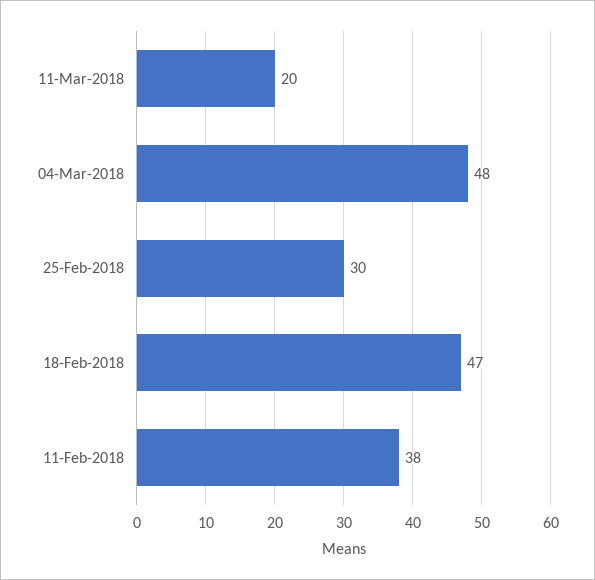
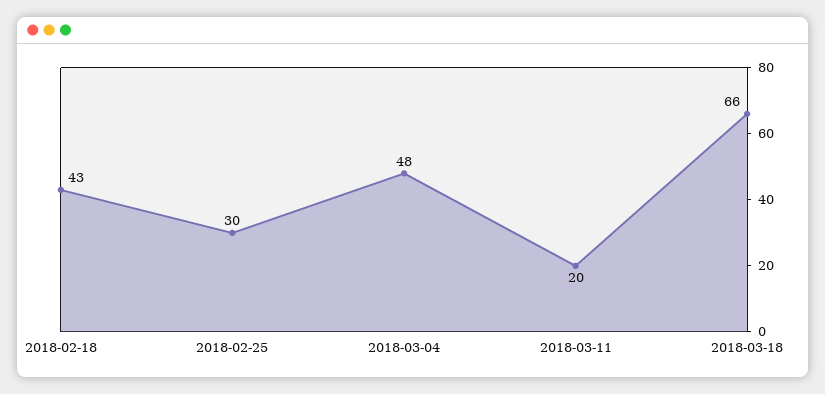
18-Feb-2018: 47 -> 43
11-Feb-2018: 38 -> none
2018-03-18: none -> 66

